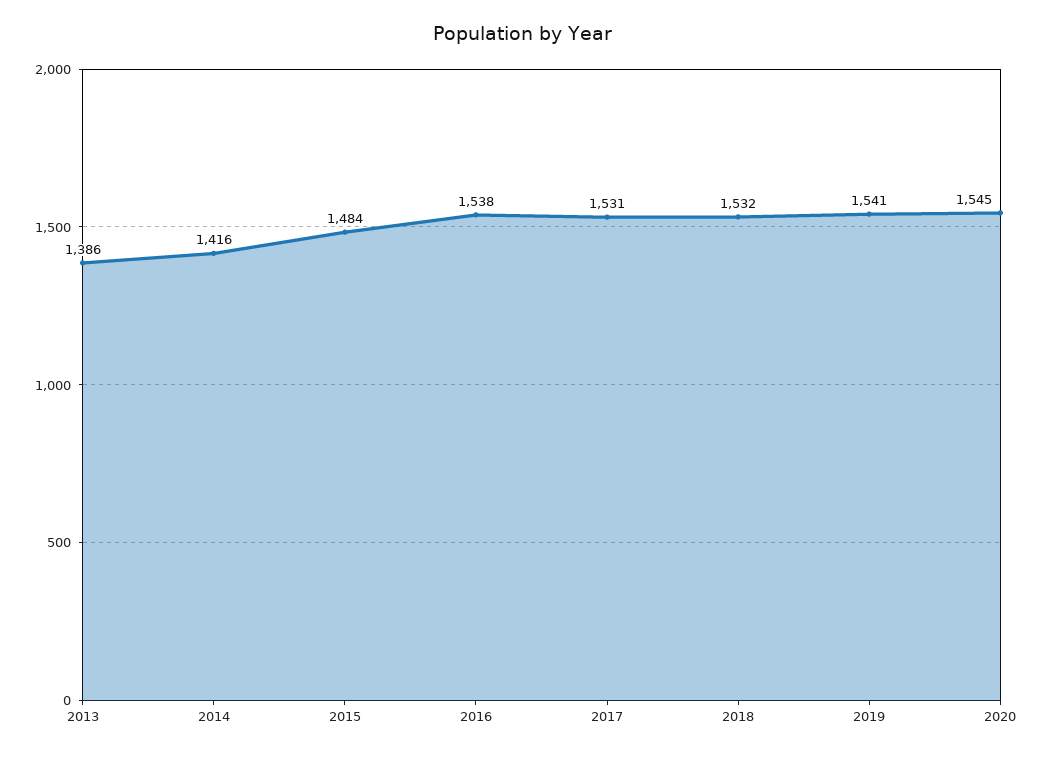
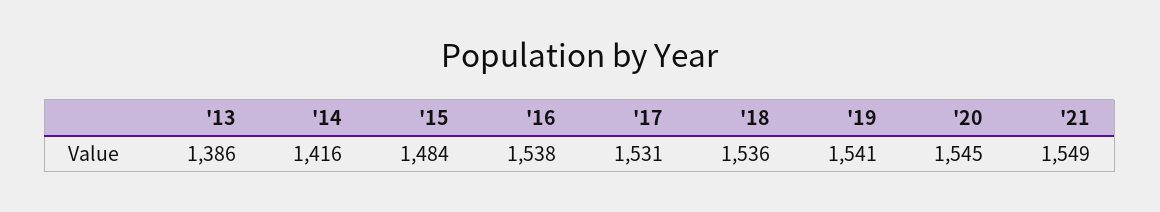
2018: 1532 -> 1536
'21: none -> 1549

